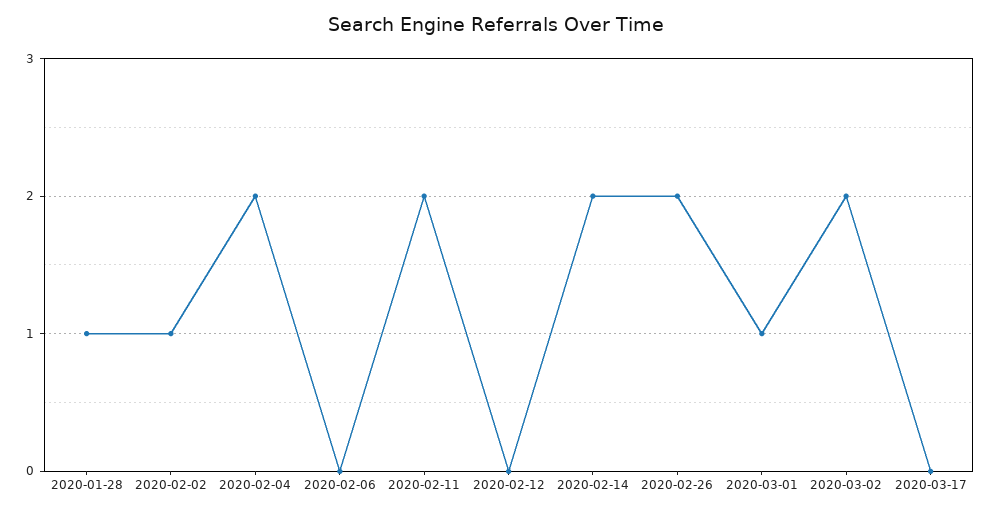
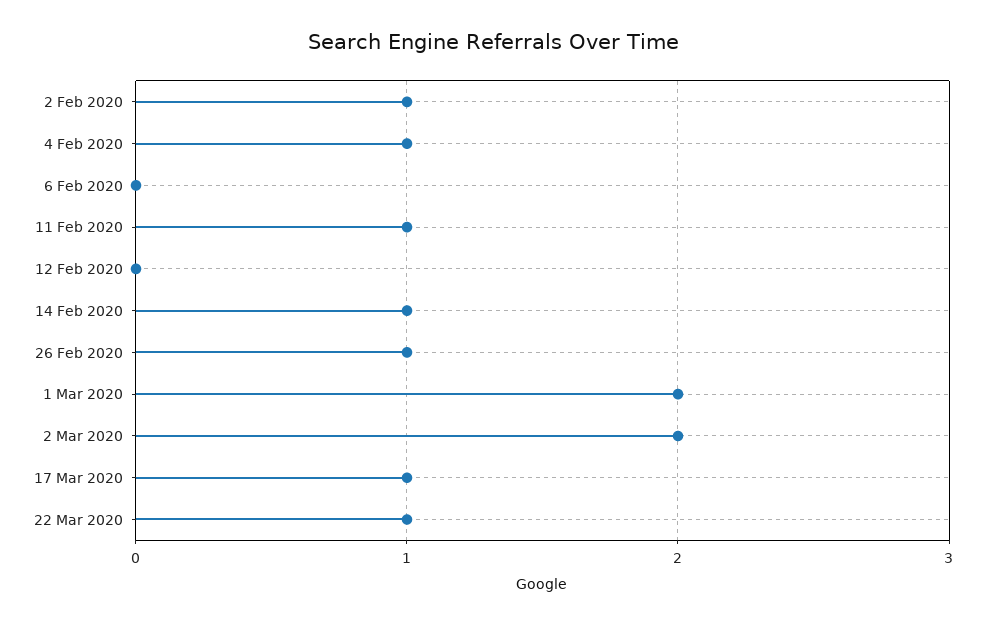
2020-01-28: 1 -> none
2020-02-04: 2 -> 1
2020-02-11: 2 -> 1
2020-02-14: 2 -> 1
2020-02-26: 2 -> 1
2020-03-01: 1 -> 2
2020-03-17: 0 -> 1
22 Mar 2020: none -> 1

